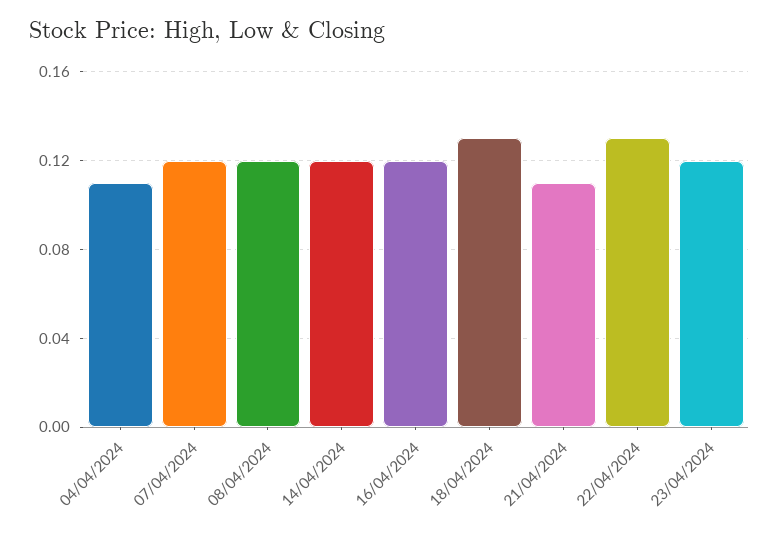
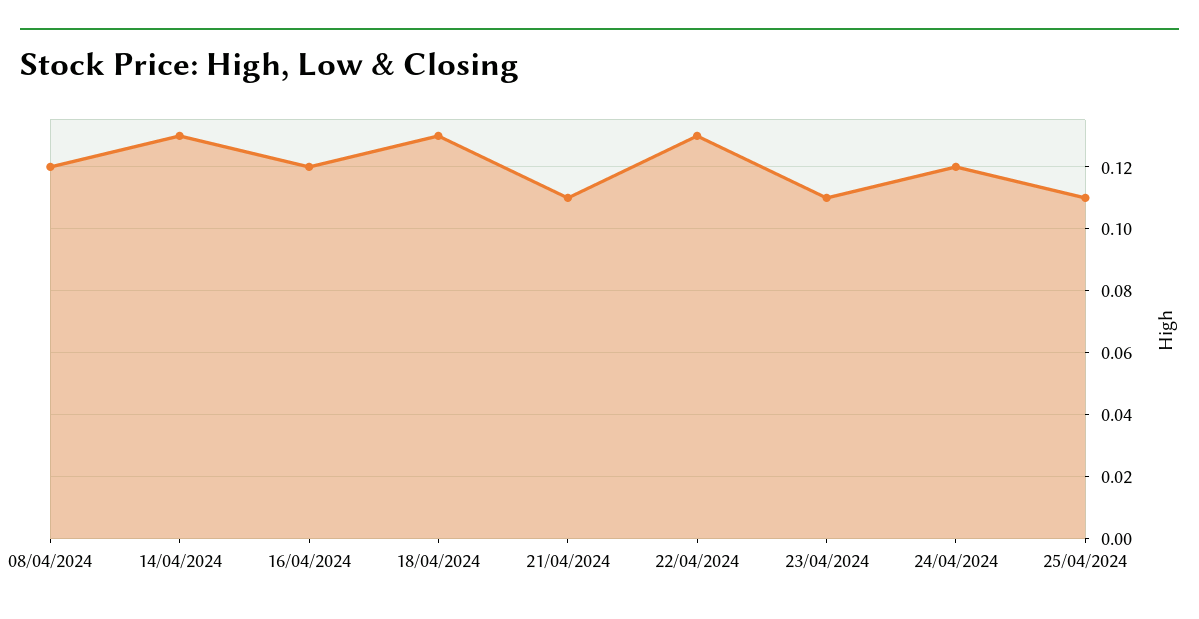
04/04/2024: 0.11 -> none
07/04/2024: 0.12 -> none
14/04/2024: 0.12 -> 0.13
23/04/2024: 0.12 -> 0.11
24/04/2024: none -> 0.12
25/04/2024: none -> 0.11

